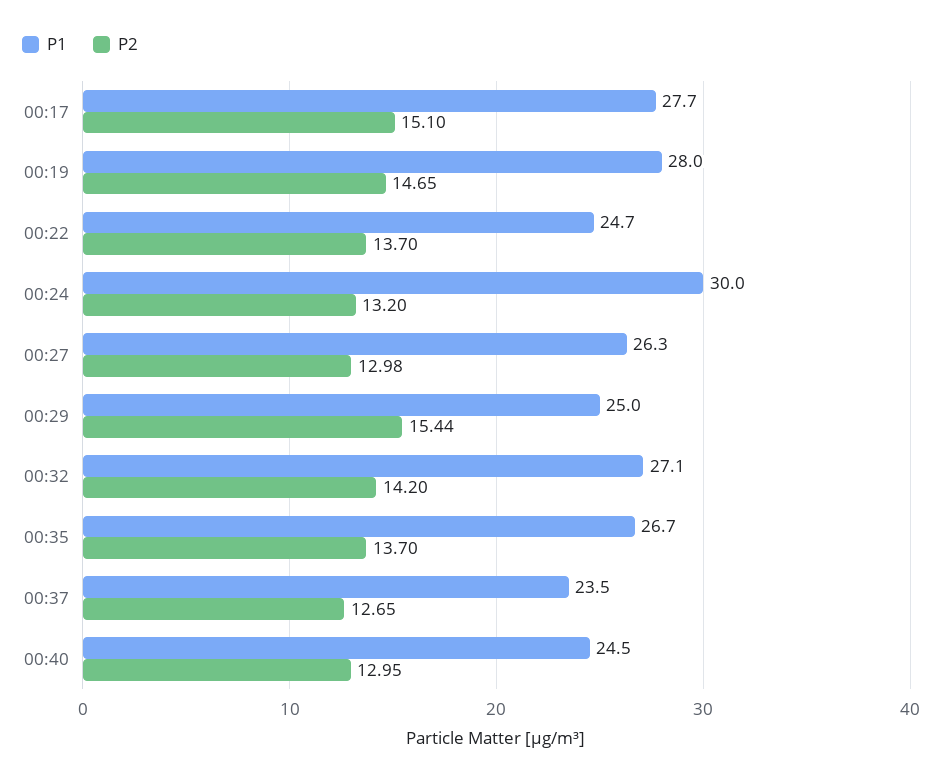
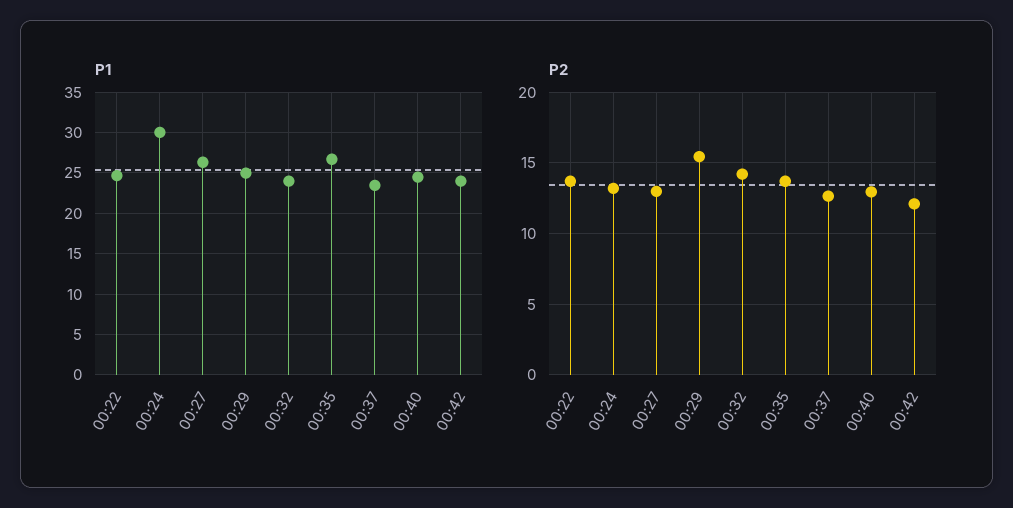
P1, 00:17: 27.7 -> none
P2, 00:17: 15.1 -> none
P1, 00:19: 28 -> none
P2, 00:19: 14.65 -> none
P1, 00:32: 27.1 -> 24
P1, 00:42: none -> 24
P2, 00:42: none -> 12

